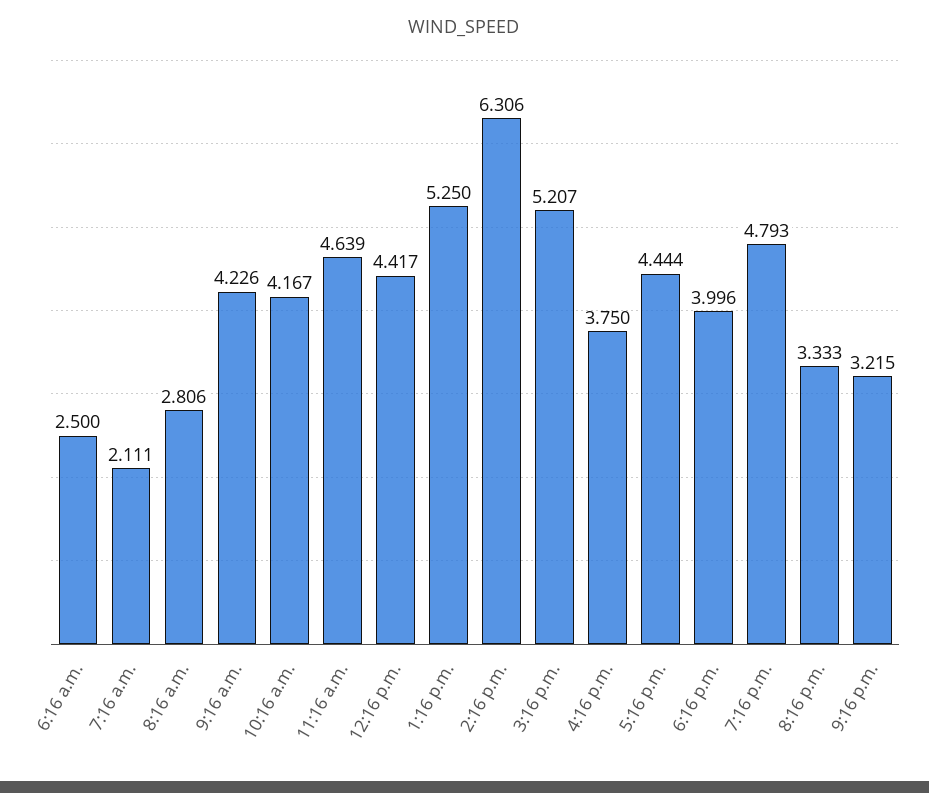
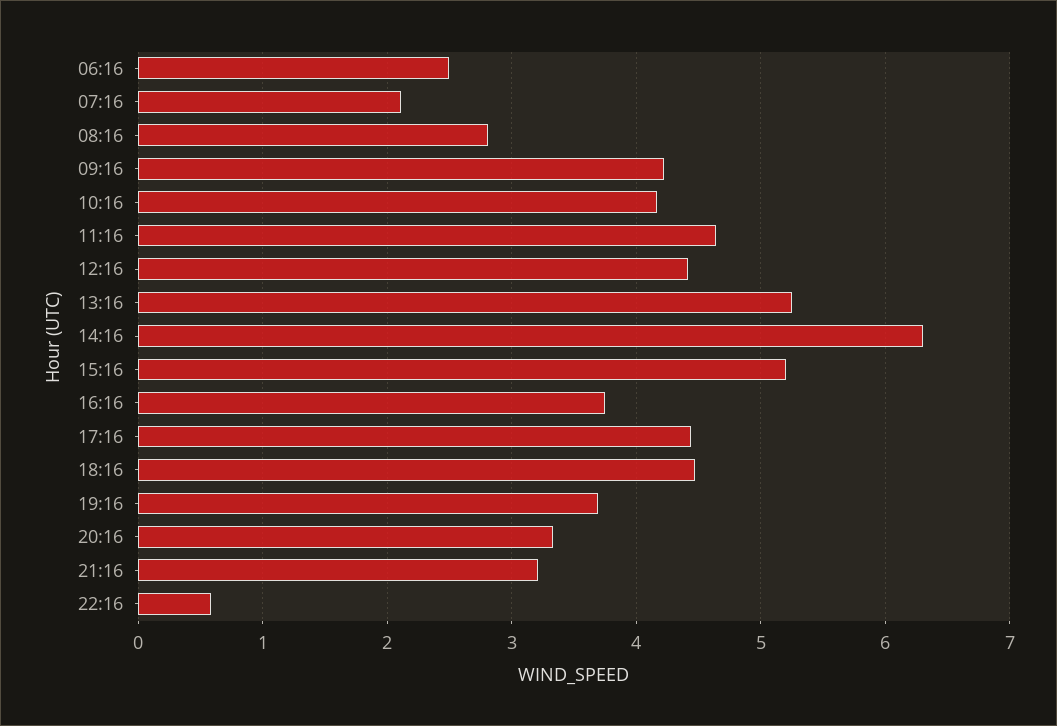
6:16 p.m.: 3.996 -> 4.5
7:16 p.m.: 4.793 -> 3.7
22:16: none -> 0.6

